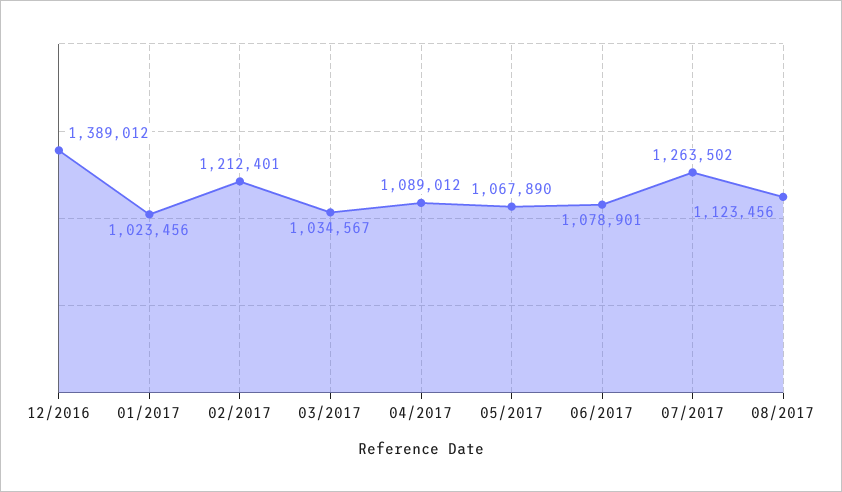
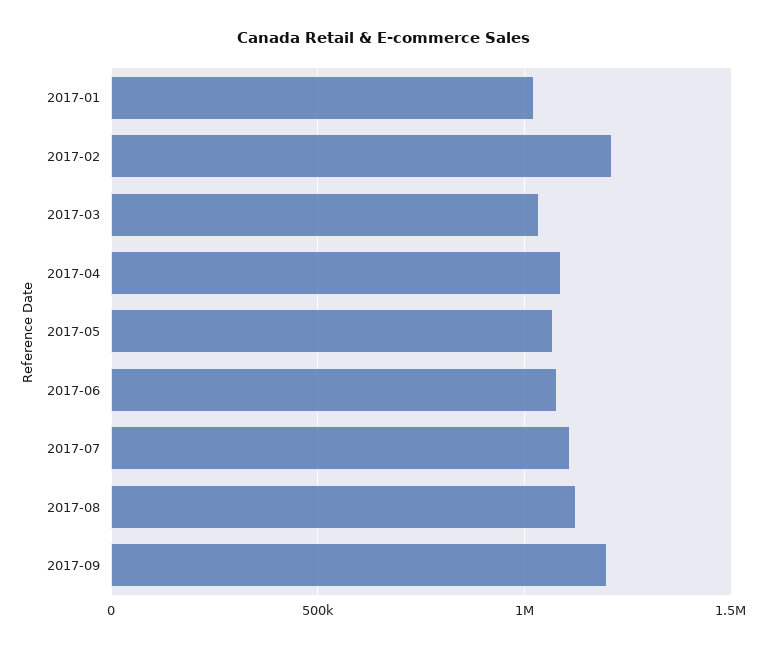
12/2016: 1389012 -> none
07/2017: 1263502 -> 1100000
2017-09: none -> 1200000

